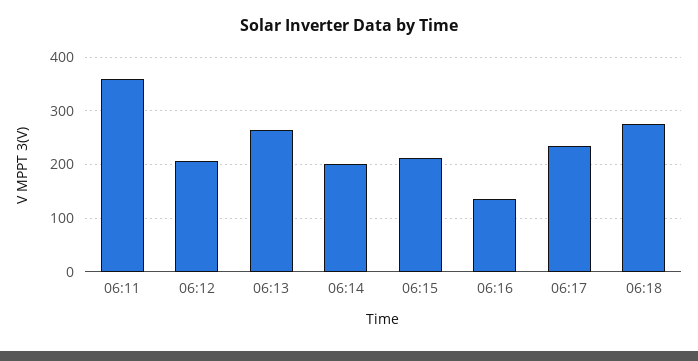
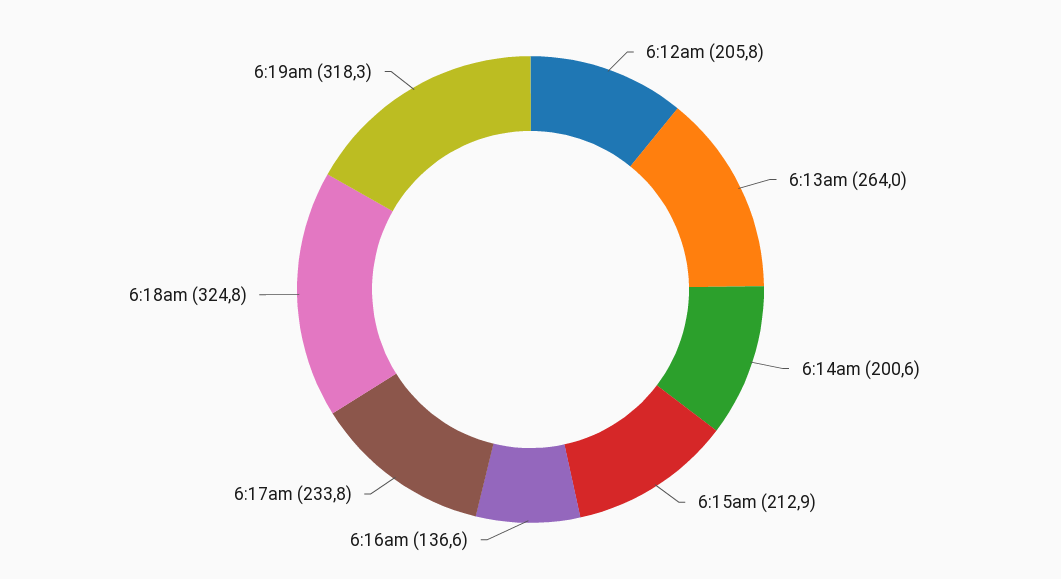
06:11: 360 -> none
06:18: 280 -> 324.8
6:19am: none -> 318.3

